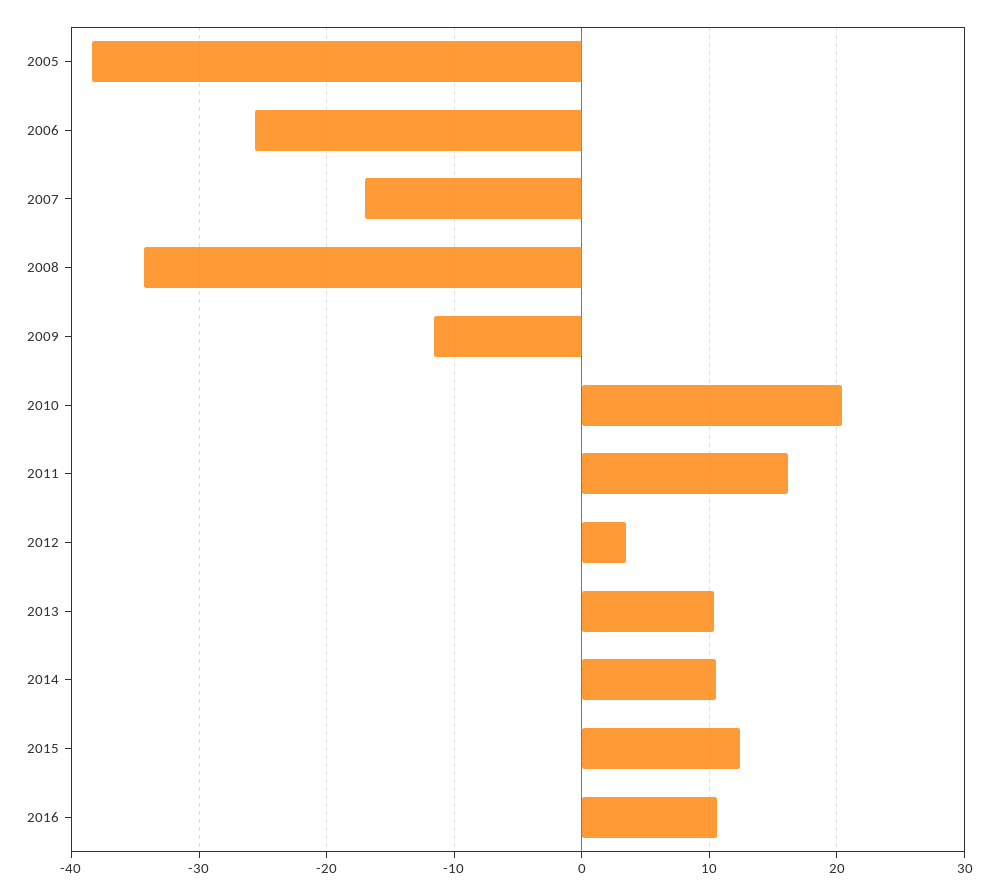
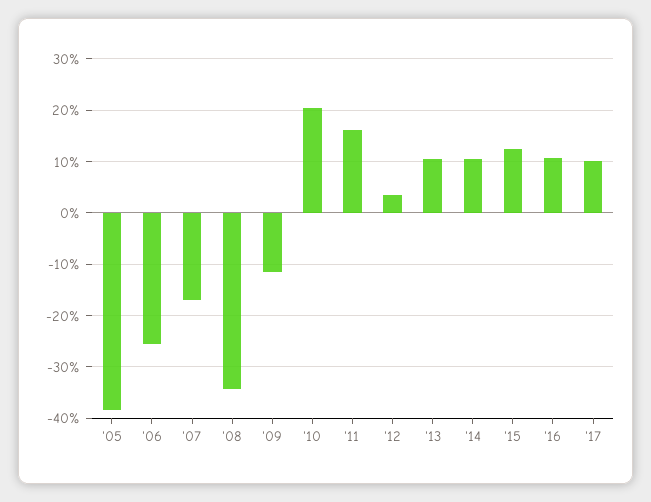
'17: none -> 10

